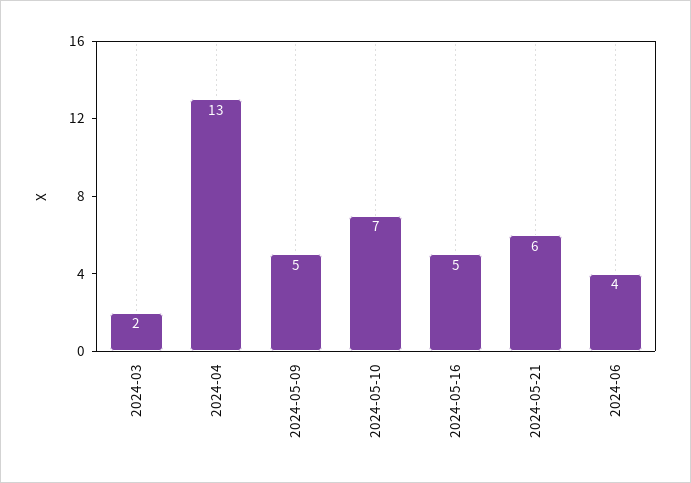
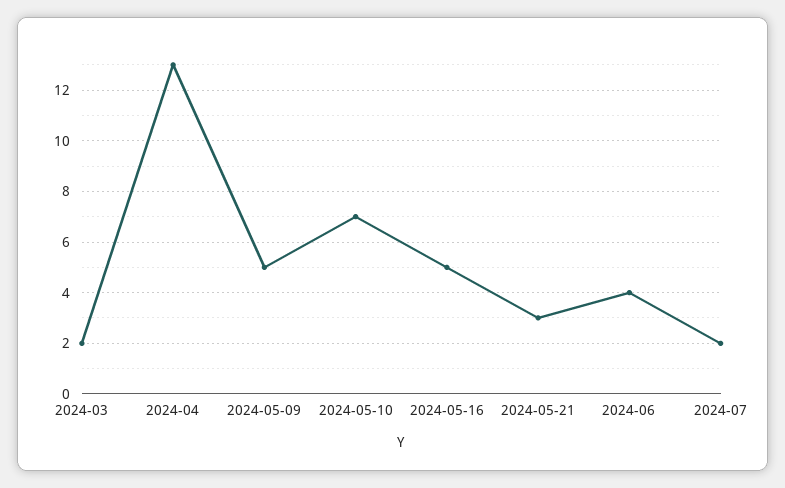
2024-05-21: 6 -> 3
2024-07: none -> 2

